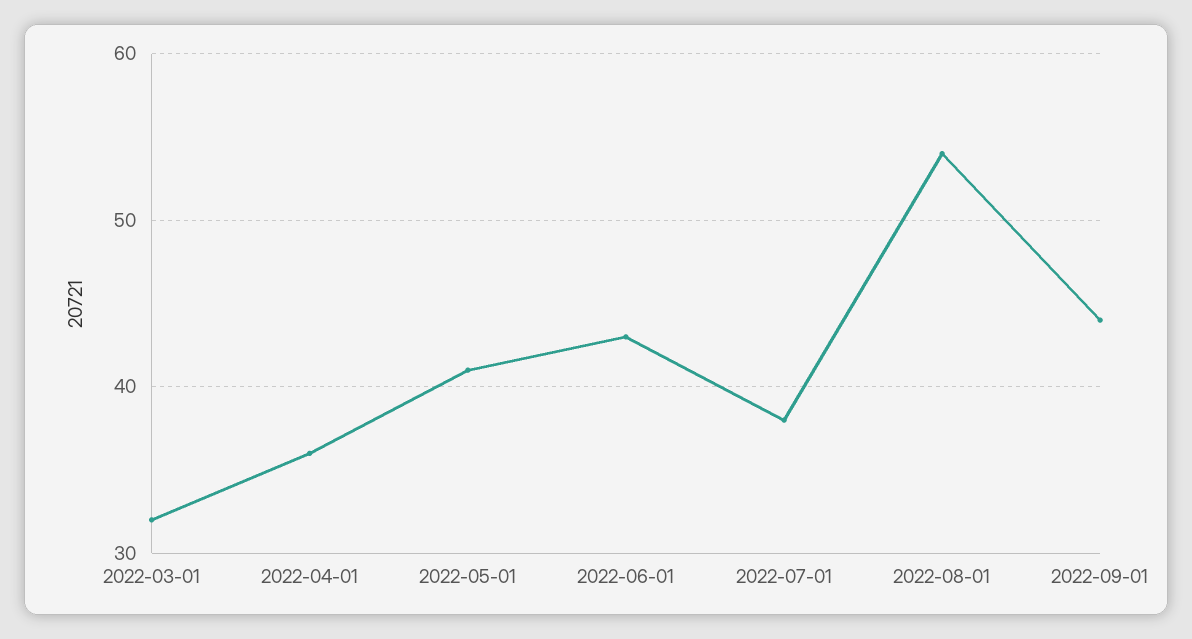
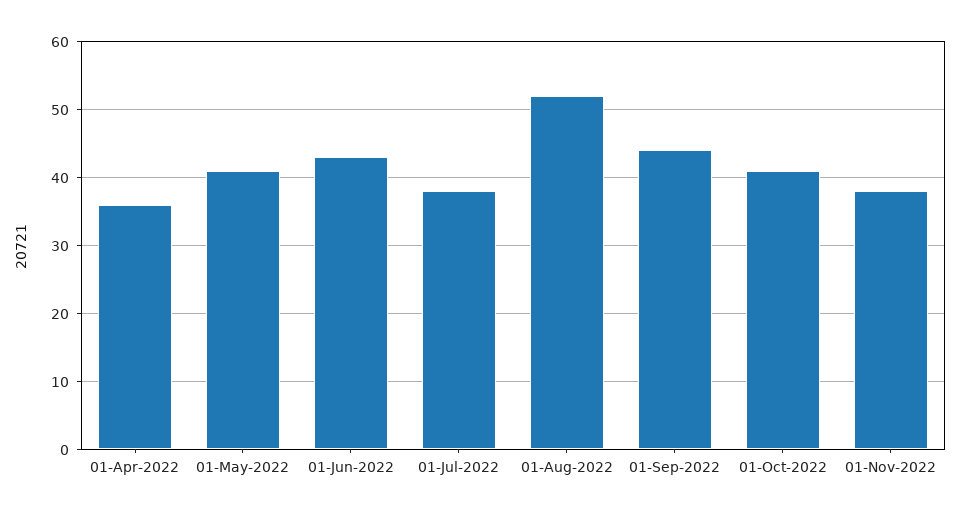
2022-03-01: 32 -> none
2022-08-01: 54 -> 52
01-Oct-2022: none -> 41
01-Nov-2022: none -> 38

